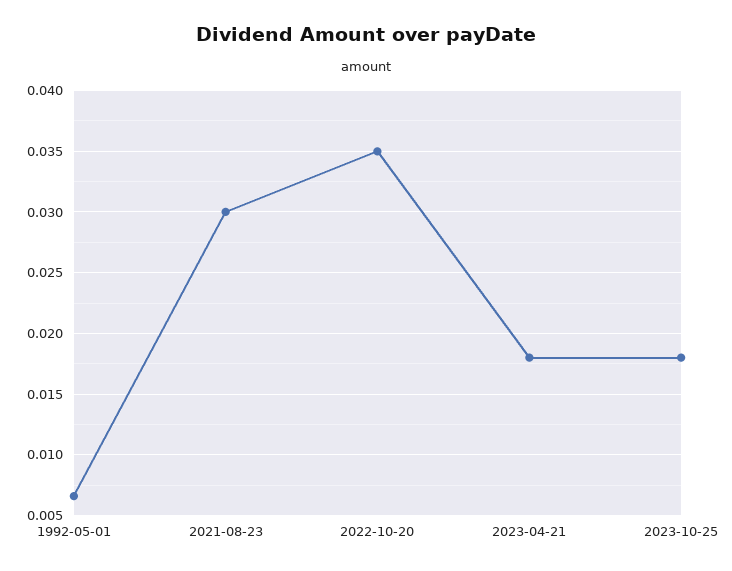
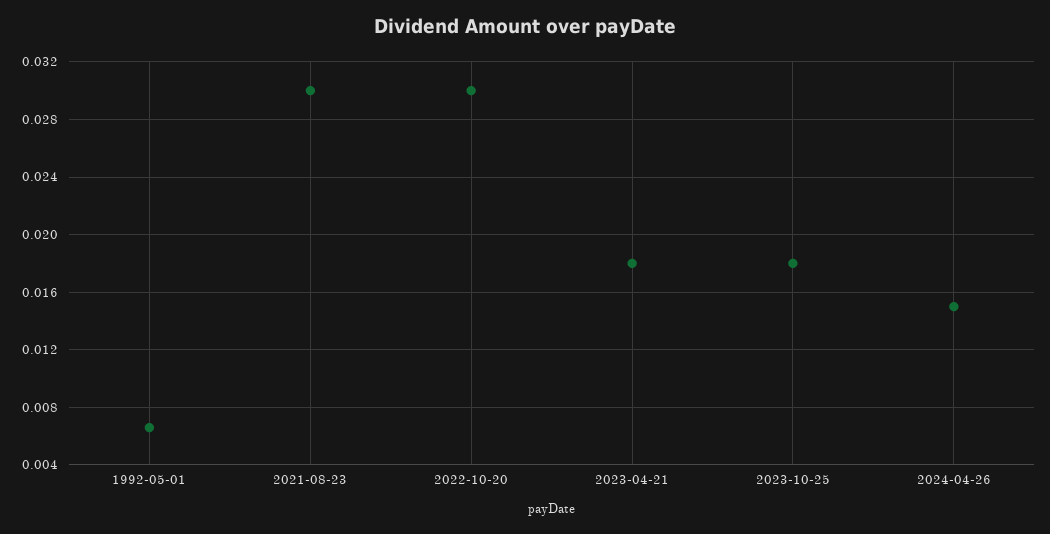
2022-10-20: 0.035 -> 0.03
2024-04-26: none -> 0.015

